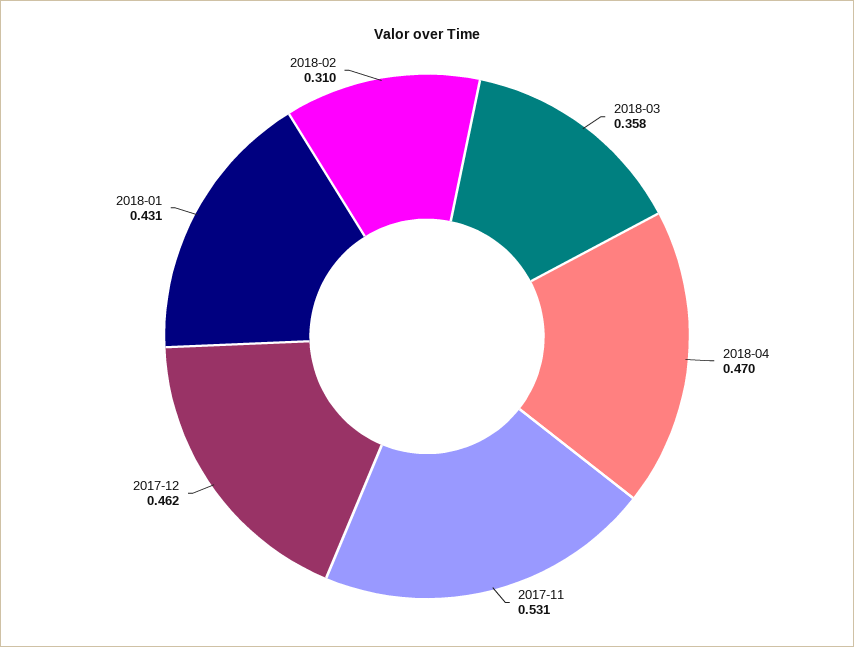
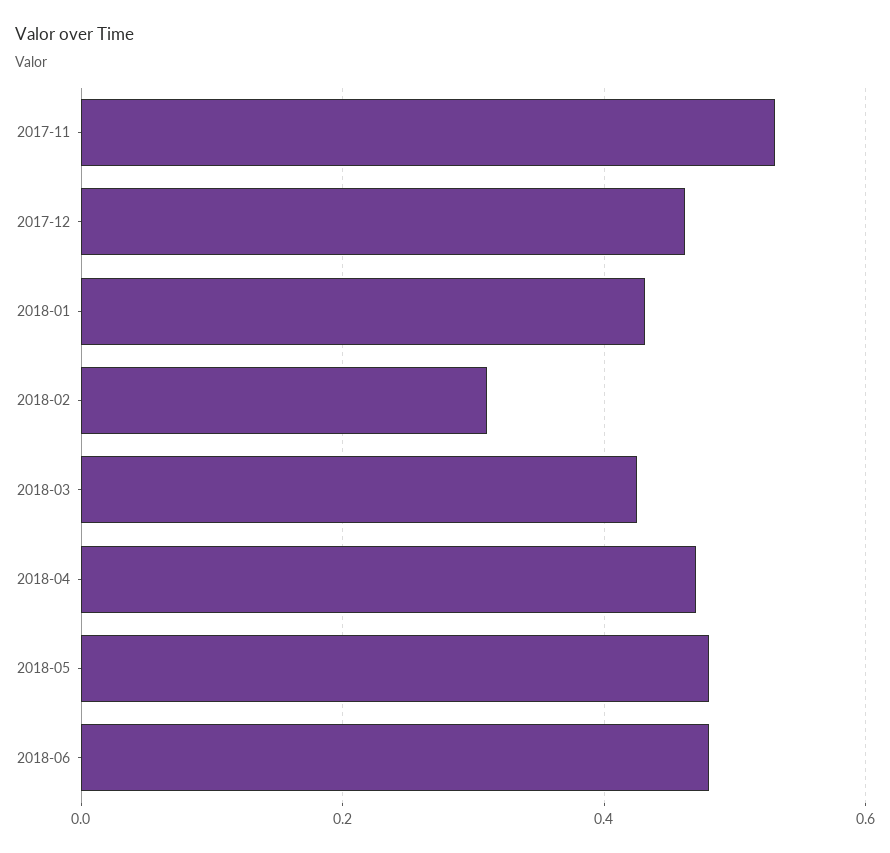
2018-03: 0.358 -> 0.42
2018-05: none -> 0.48
2018-06: none -> 0.48

